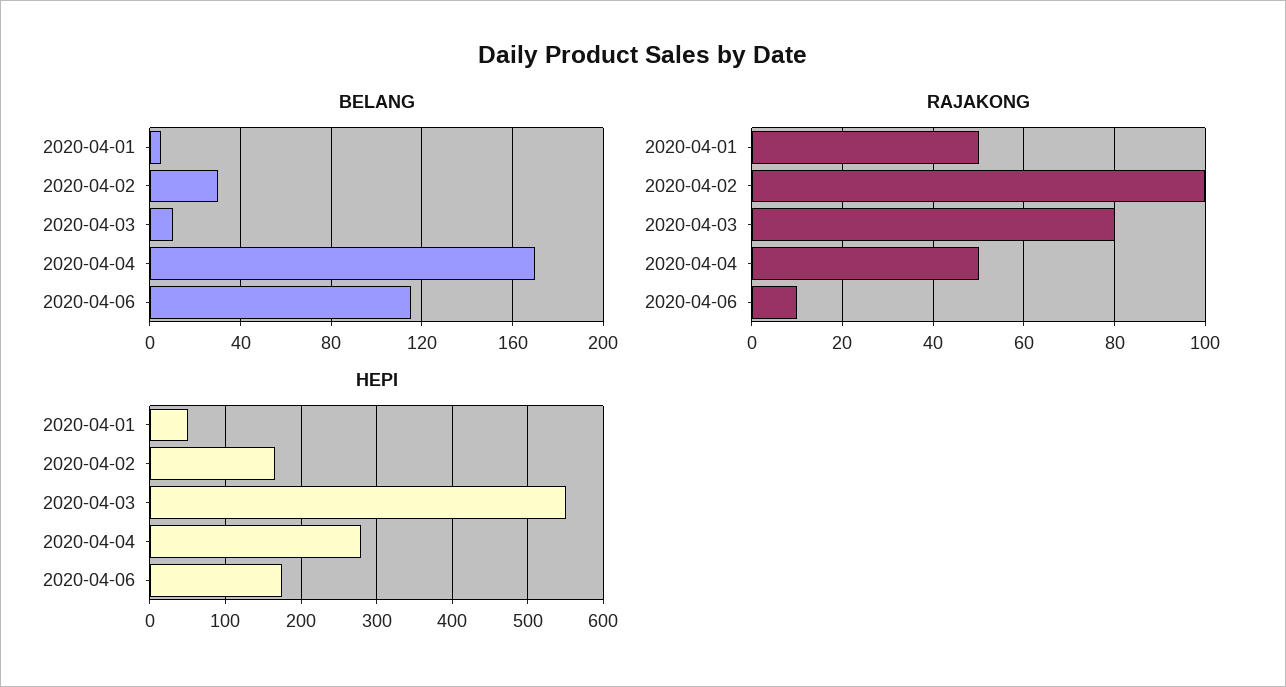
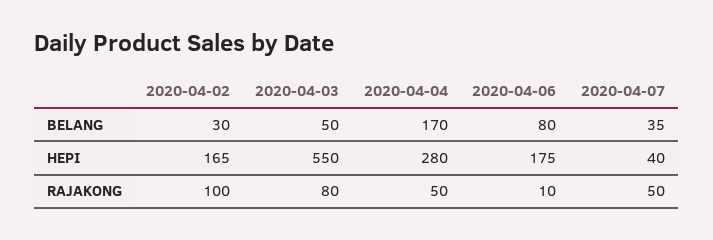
BELANG, 2020-04-01: 5 -> none
BELANG, 2020-04-03: 10 -> 50
BELANG, 2020-04-06: 115 -> 80
RAJAKONG, 2020-04-01: 50 -> none
HEPI, 2020-04-01: 50 -> none
BELANG, 2020-04-07: none -> 35
HEPI, 2020-04-07: none -> 40
RAJAKONG, 2020-04-07: none -> 50

